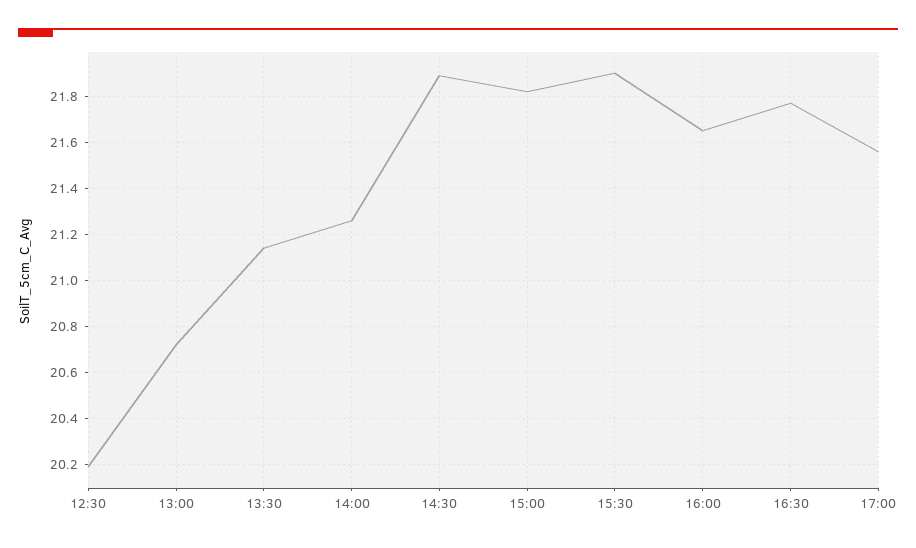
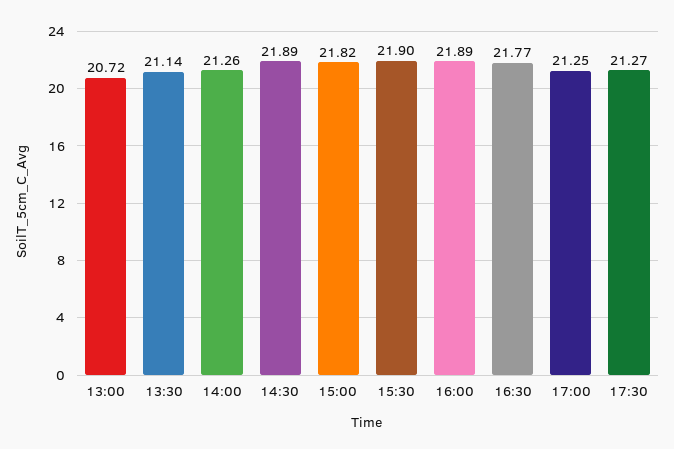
12:30: 20.2 -> none
16:00: 21.65 -> 21.89
17:00: 21.55 -> 21.25
17:30: none -> 21.27

